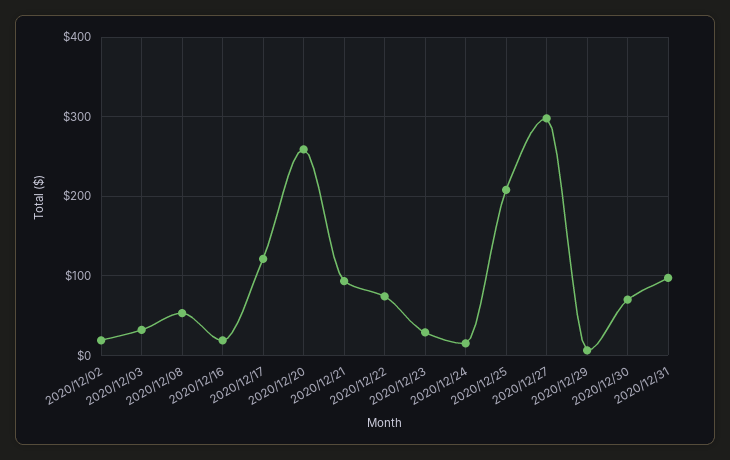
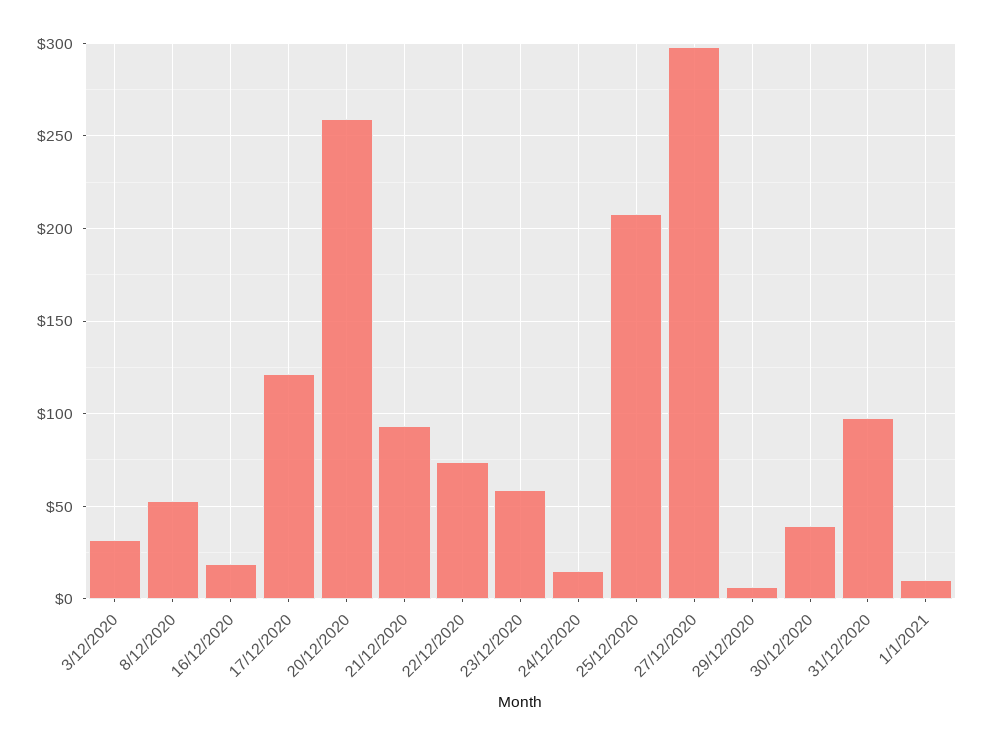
2020/12/02: 20 -> none
2020/12/23: 30 -> 60
2020/12/30: 70 -> 40
1/1/2021: none -> 10

